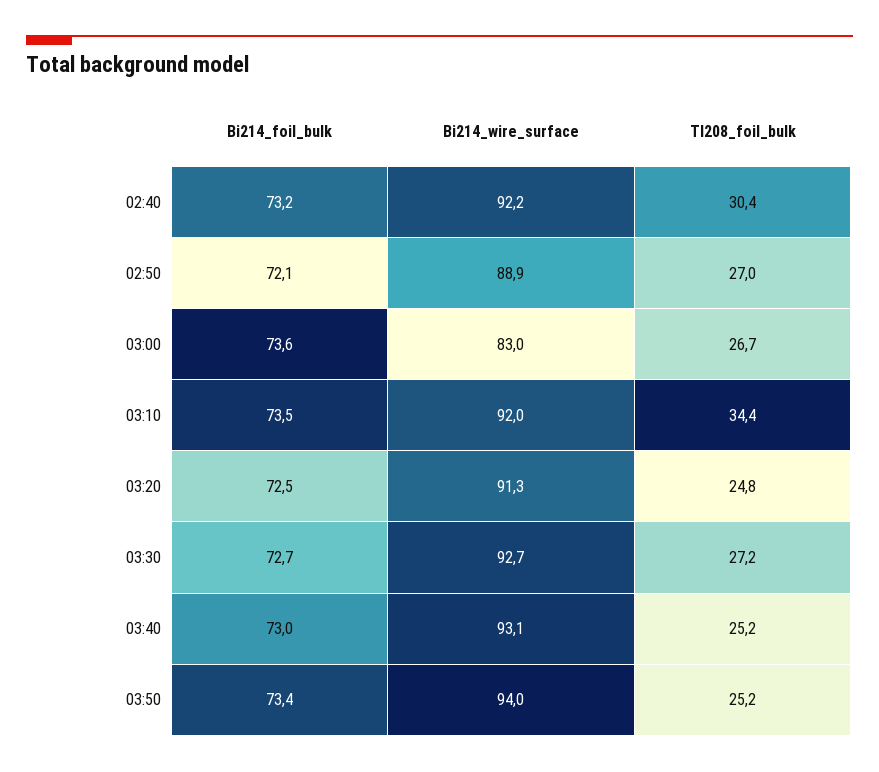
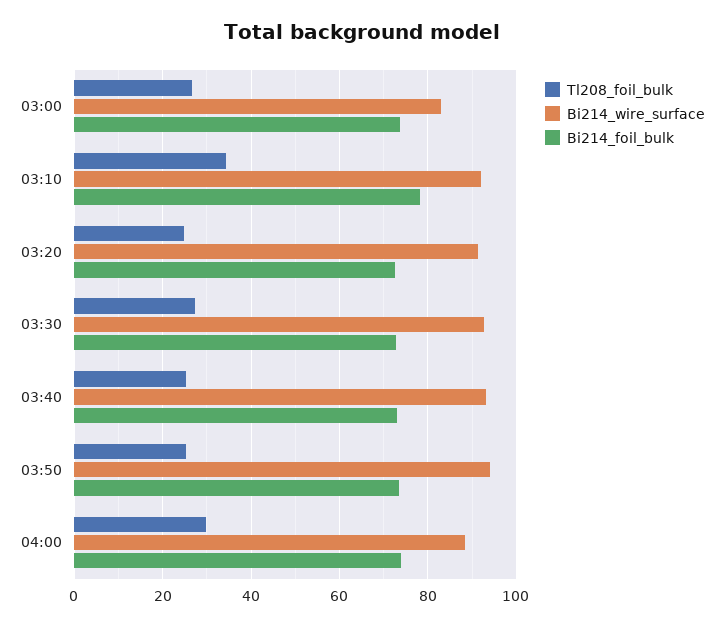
Bi214_foil_bulk, 02:40: 73.2 -> none
Bi214_wire_surface, 02:40: 92.2 -> none
Tl208_foil_bulk, 02:40: 30.4 -> none
Bi214_foil_bulk, 02:50: 72.1 -> none
Bi214_wire_surface, 02:50: 88.9 -> none
Tl208_foil_bulk, 02:50: 27 -> none
Bi214_foil_bulk, 03:10: 73.5 -> 78
Tl208_foil_bulk, 04:00: none -> 30
Bi214_wire_surface, 04:00: none -> 88
Bi214_foil_bulk, 04:00: none -> 74

